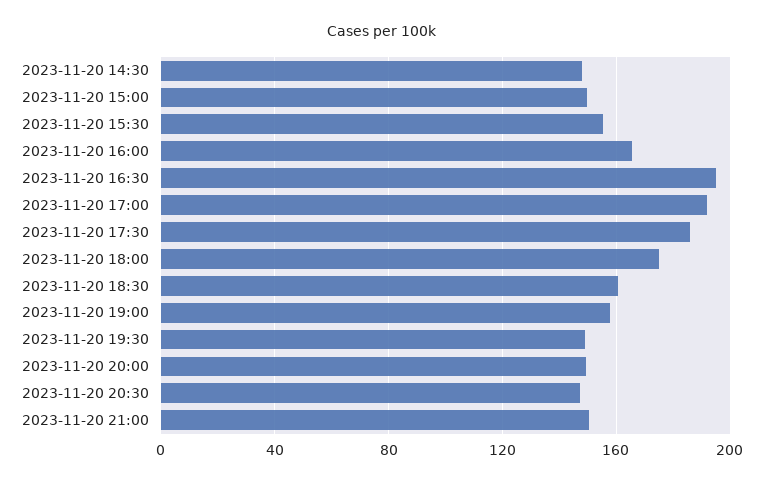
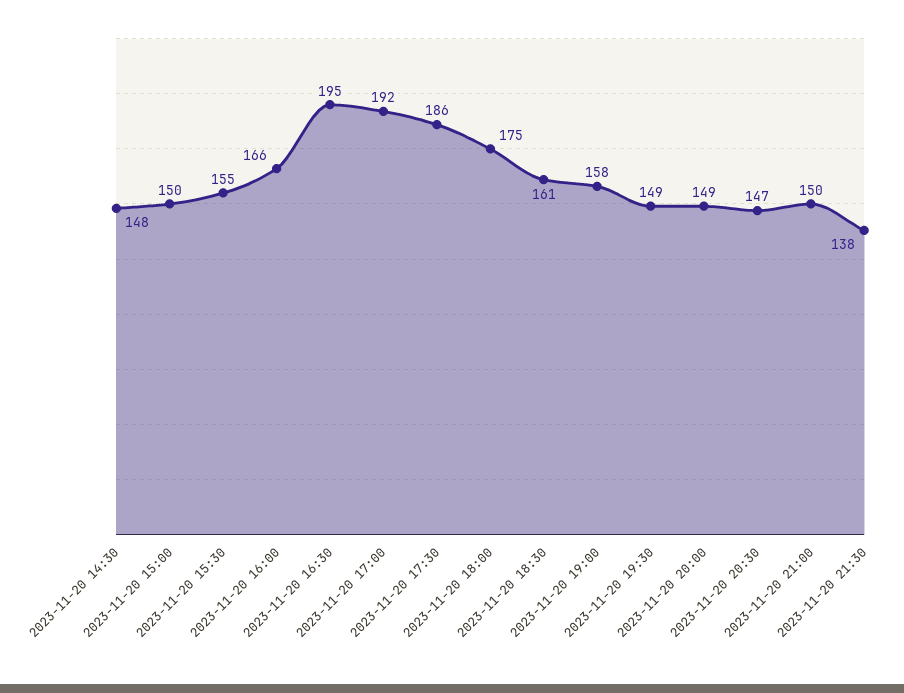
2023-11-20 21:30: none -> 138

